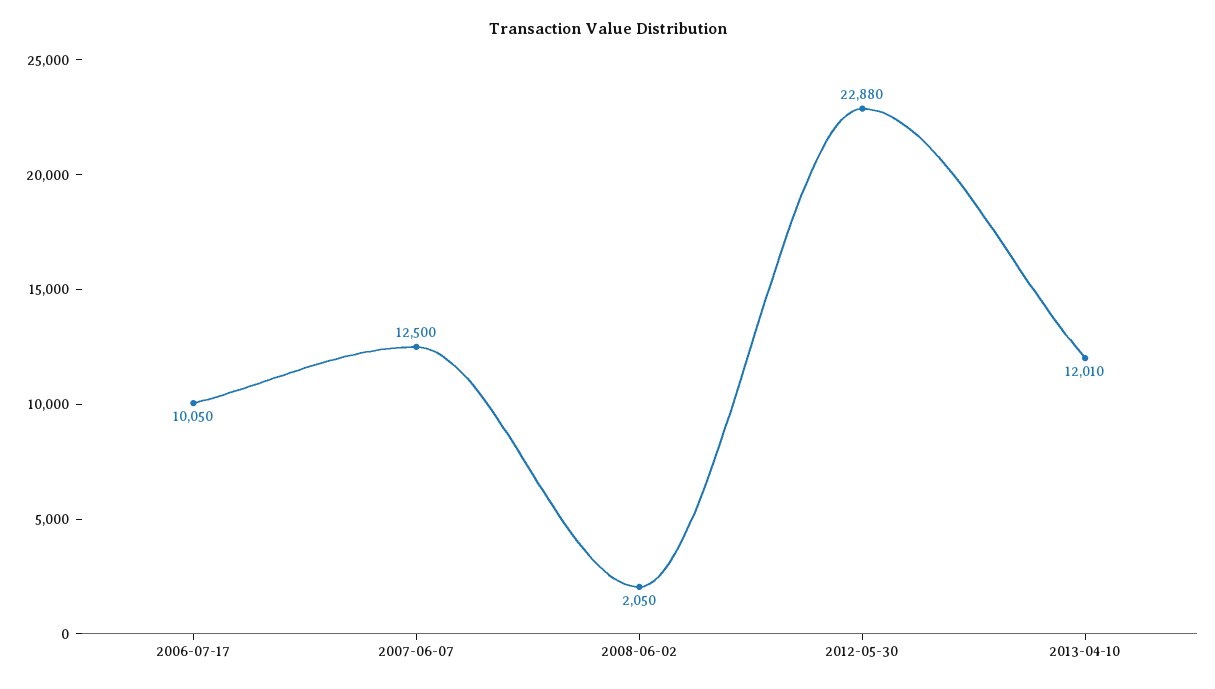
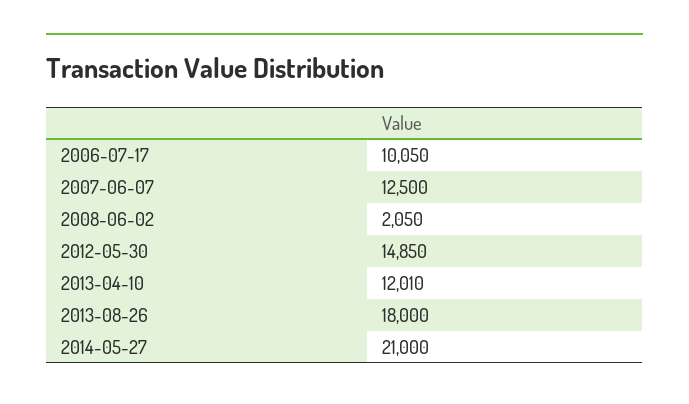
2012-05-30: 22880 -> 14850
2013-08-26: none -> 18000
2014-05-27: none -> 21000

